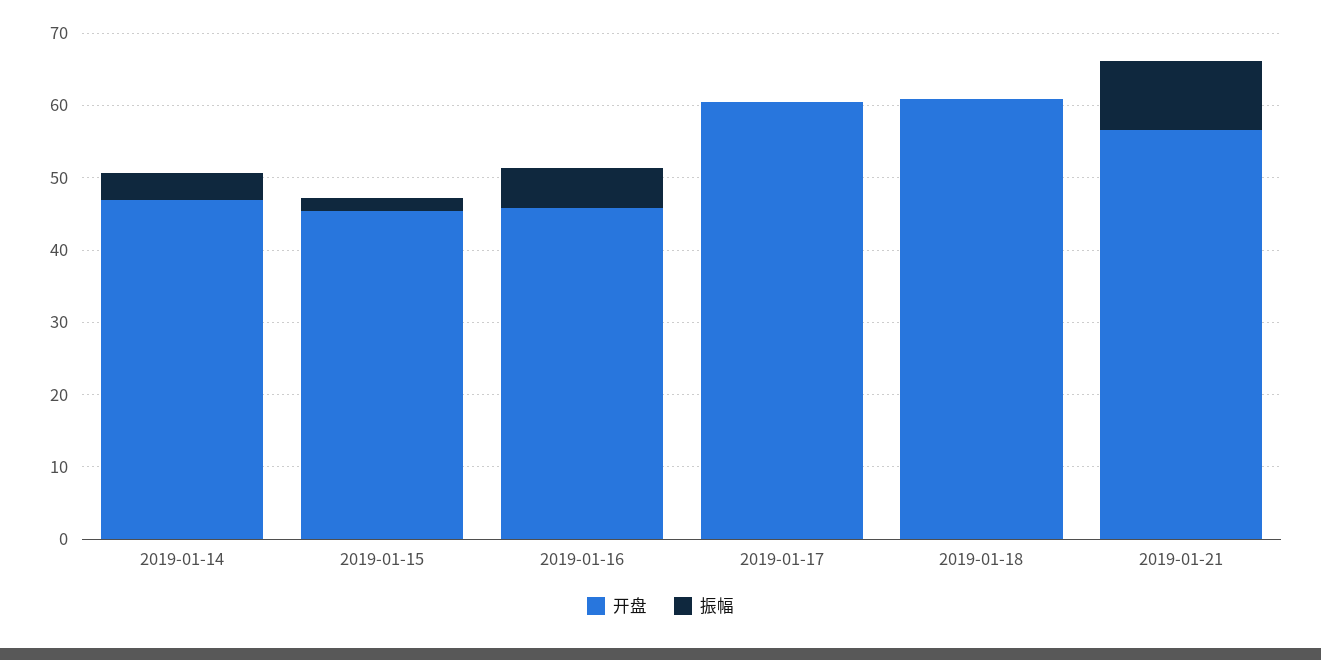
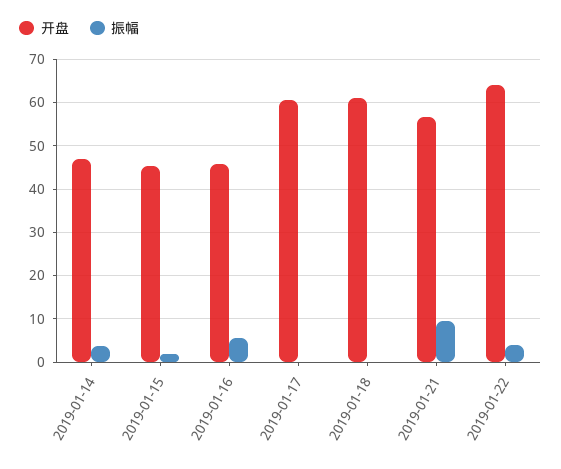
开盘, 2019-01-22: none -> 64
振幅, 2019-01-22: none -> 4

